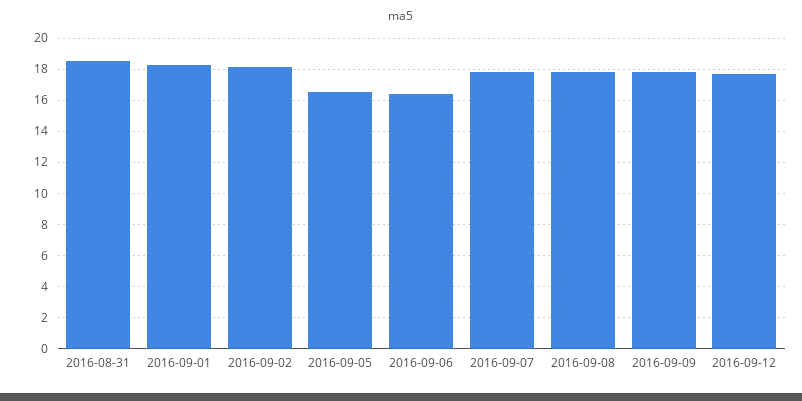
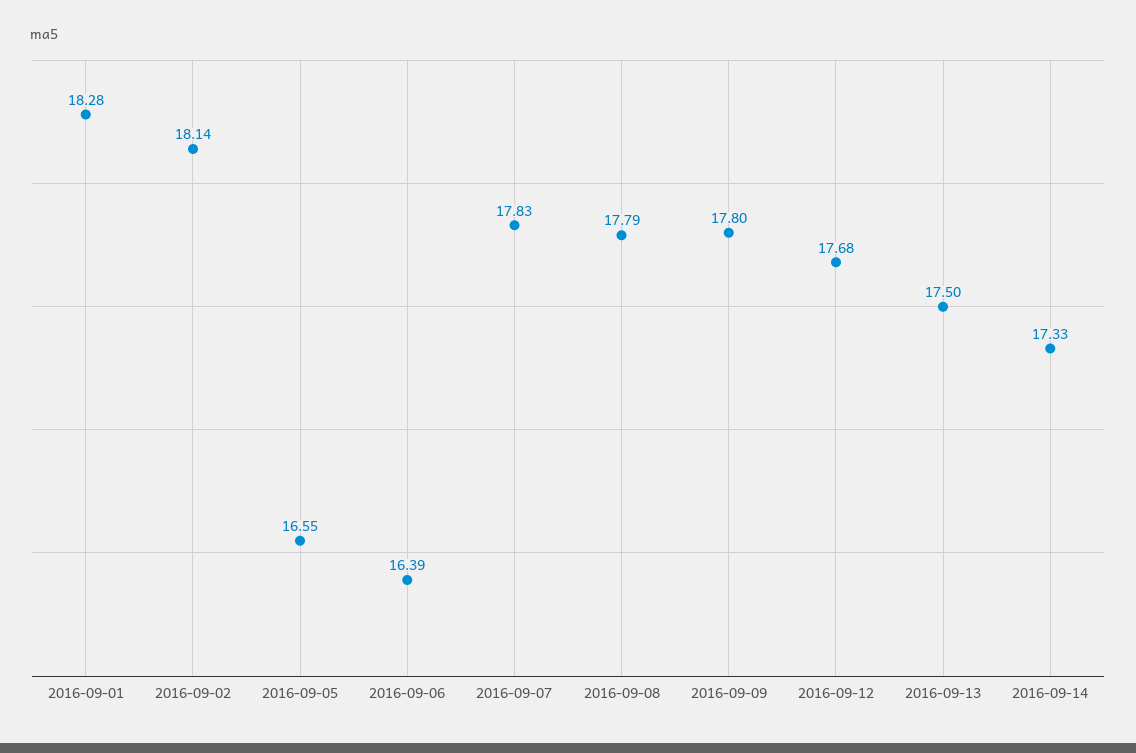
2016-08-31: 18.5 -> none
2016-09-13: none -> 17.5
2016-09-14: none -> 17.33

